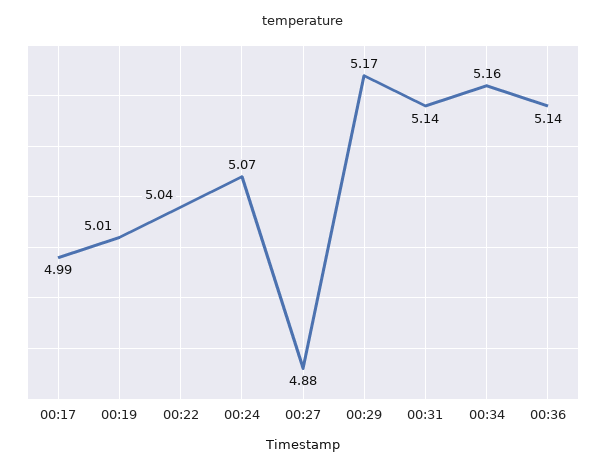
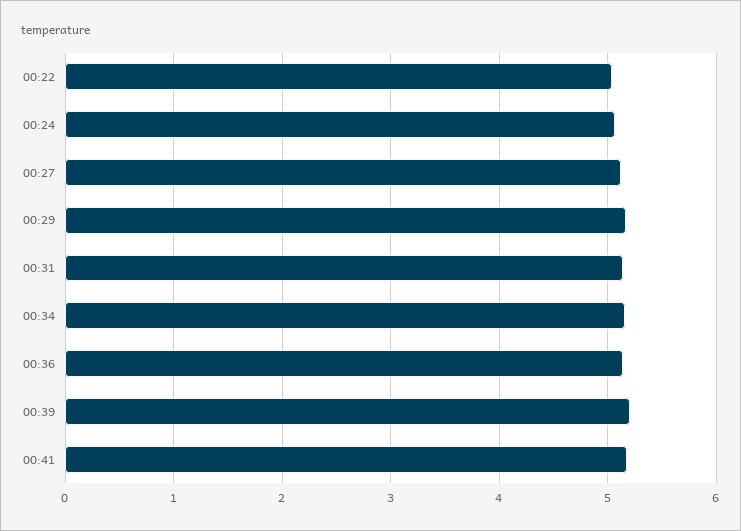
00:17: 4.99 -> none
00:19: 5.01 -> none
00:27: 4.88 -> 5.1
00:39: none -> 5.2
00:41: none -> 5.2

